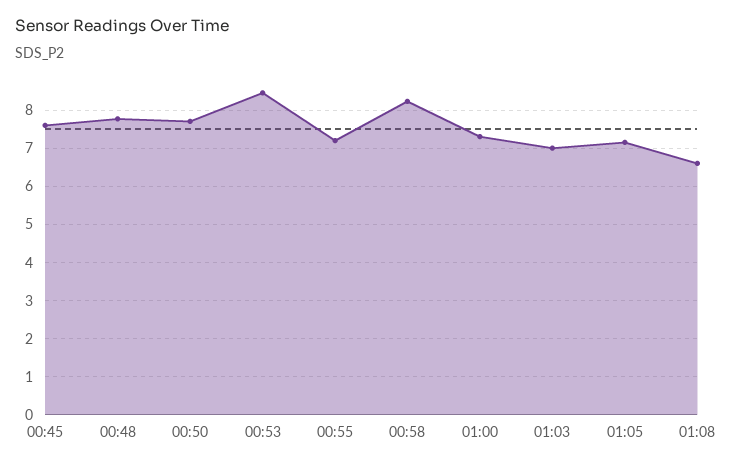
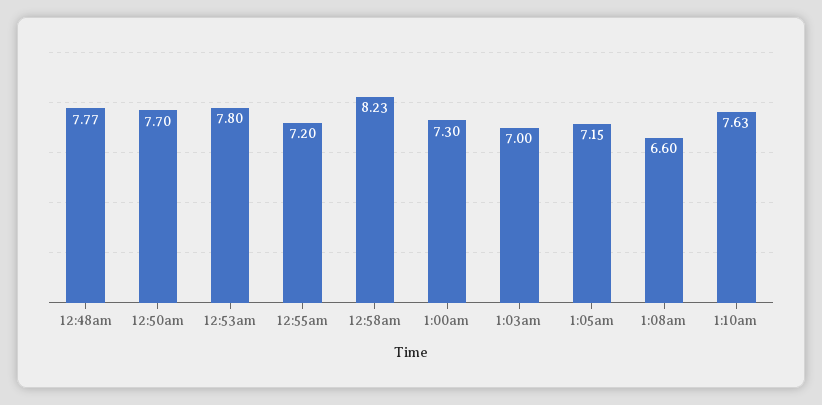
00:45: 7.6 -> none
00:53: 8.4 -> 7.8
1:10am: none -> 7.63

